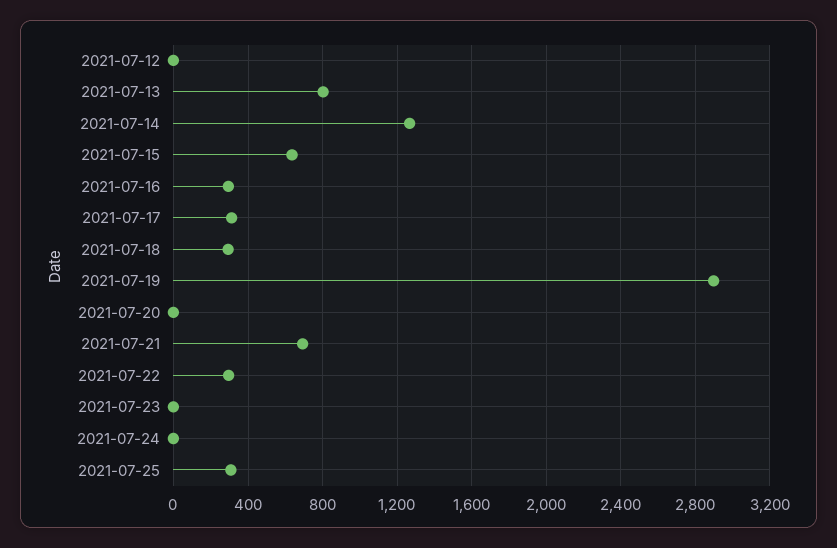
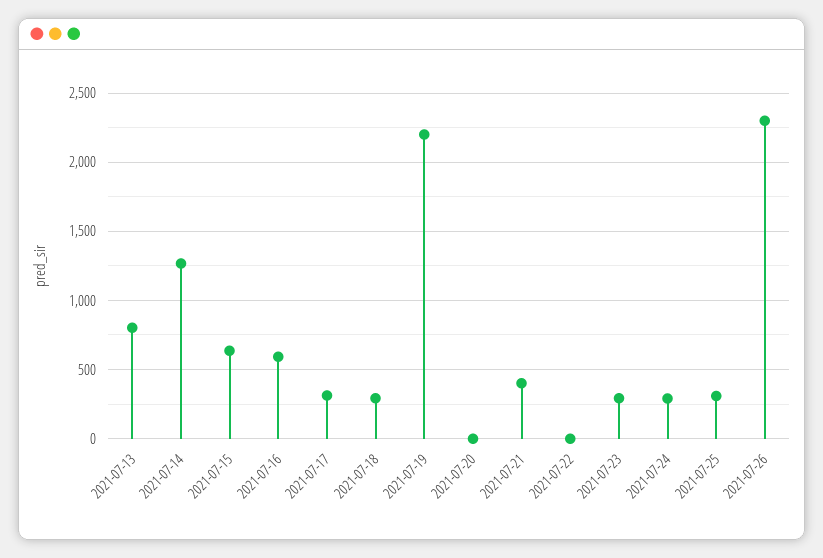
2021-07-12: 0 -> none
2021-07-16: 300 -> 600
2021-07-19: 2900 -> 2200
2021-07-21: 700 -> 400
2021-07-22: 300 -> 0
2021-07-23: 0 -> 300
2021-07-24: 0 -> 300
2021-07-26: none -> 2300

